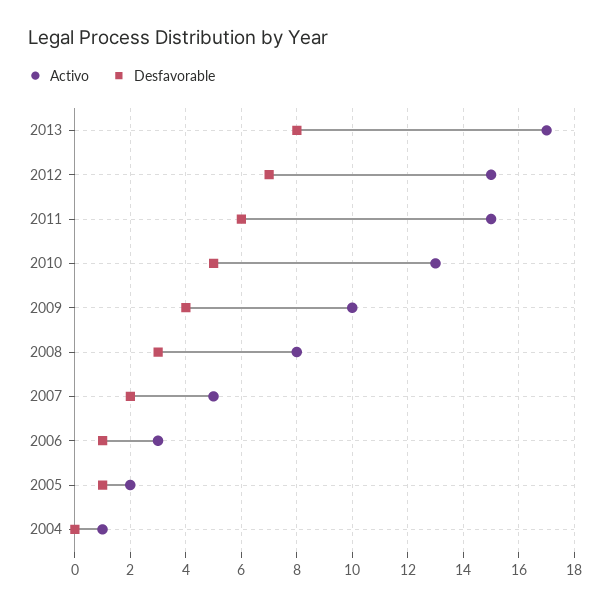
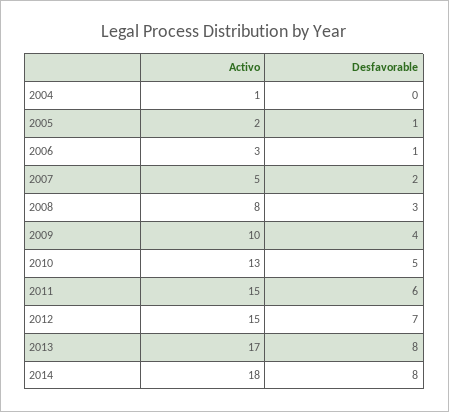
Activo, 2014: none -> 18
Desfavorable, 2014: none -> 8

